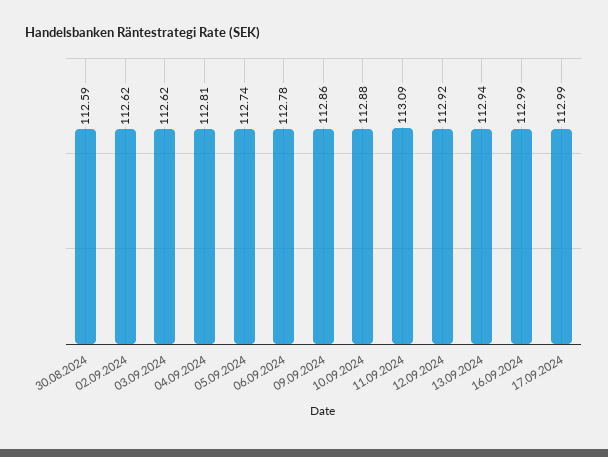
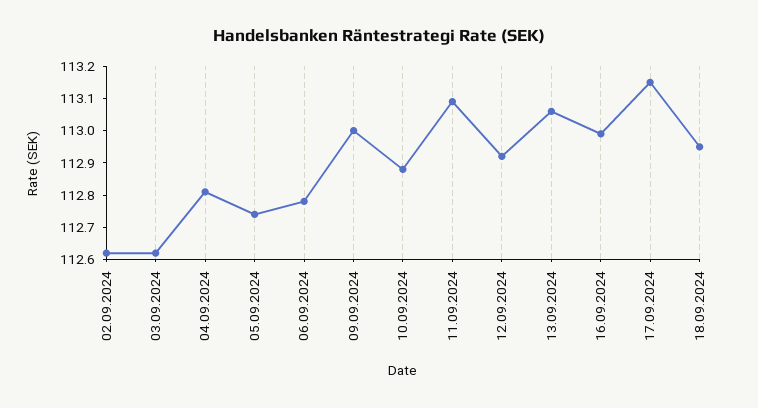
30.08.2024: 112.59 -> none
09.09.2024: 112.86 -> 113
13.09.2024: 112.94 -> 113.05
17.09.2024: 112.99 -> 113.15
18.09.2024: none -> 112.95

